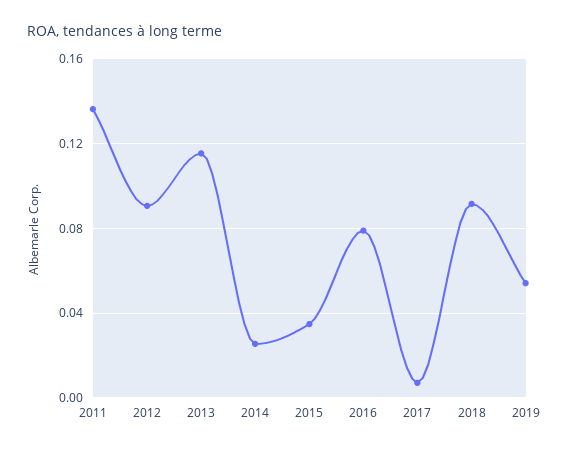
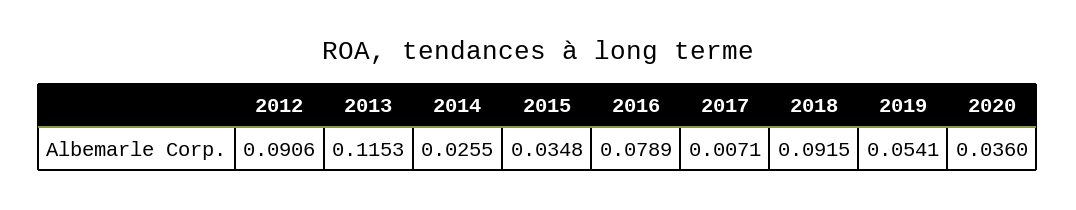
2011: 0.135 -> none
2020: none -> 0.036

